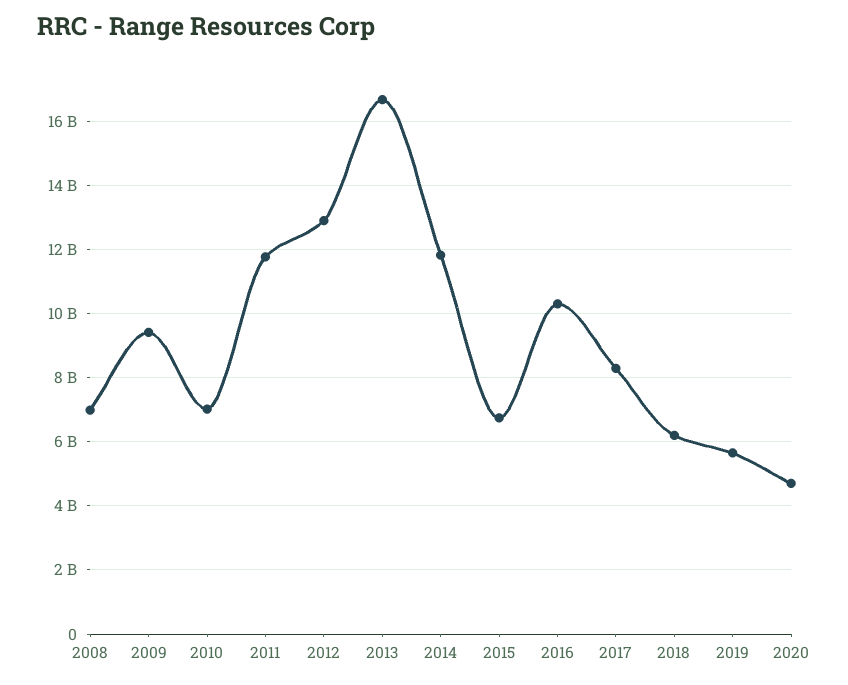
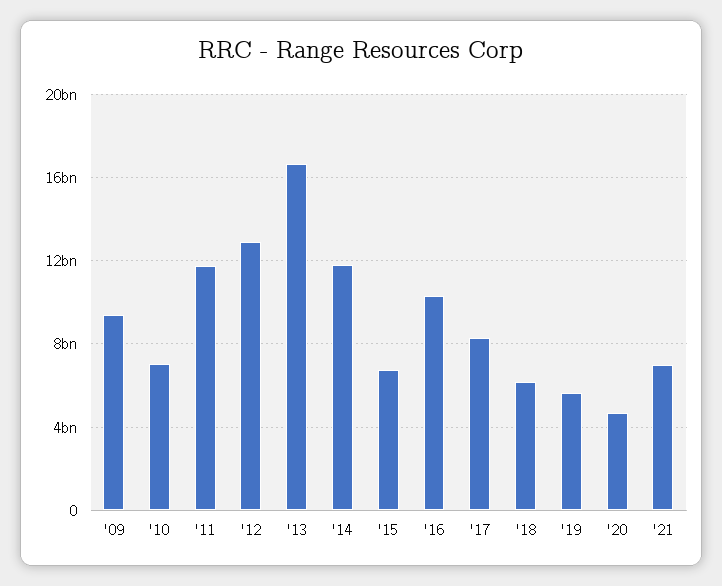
2008: 7000000000 -> none
'21: none -> 7000000000

